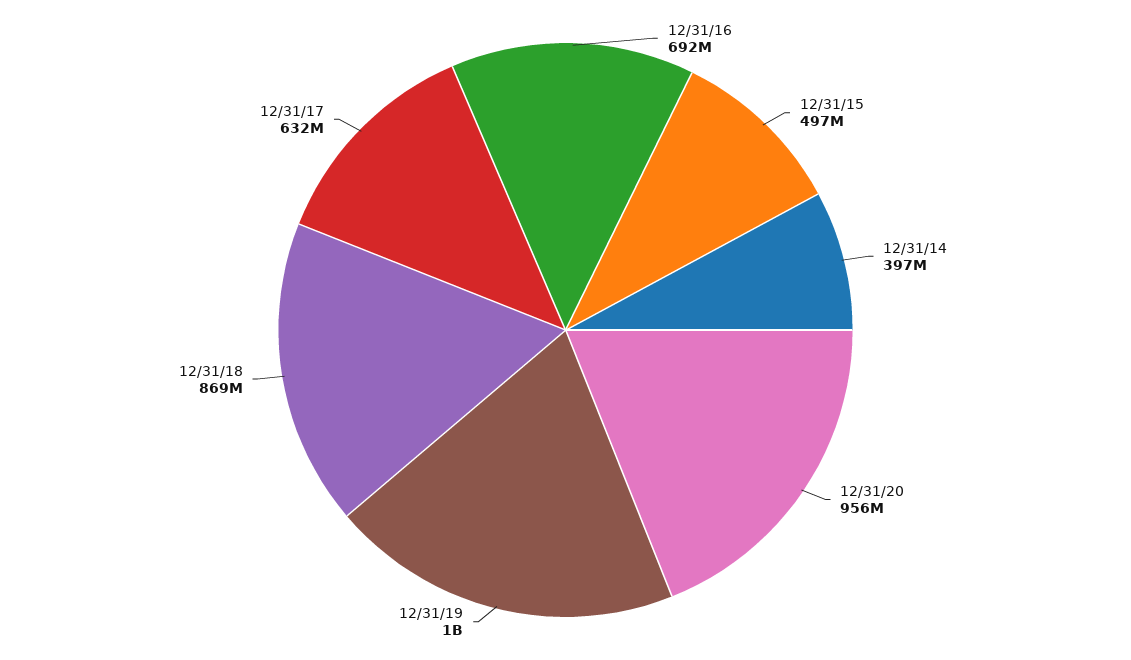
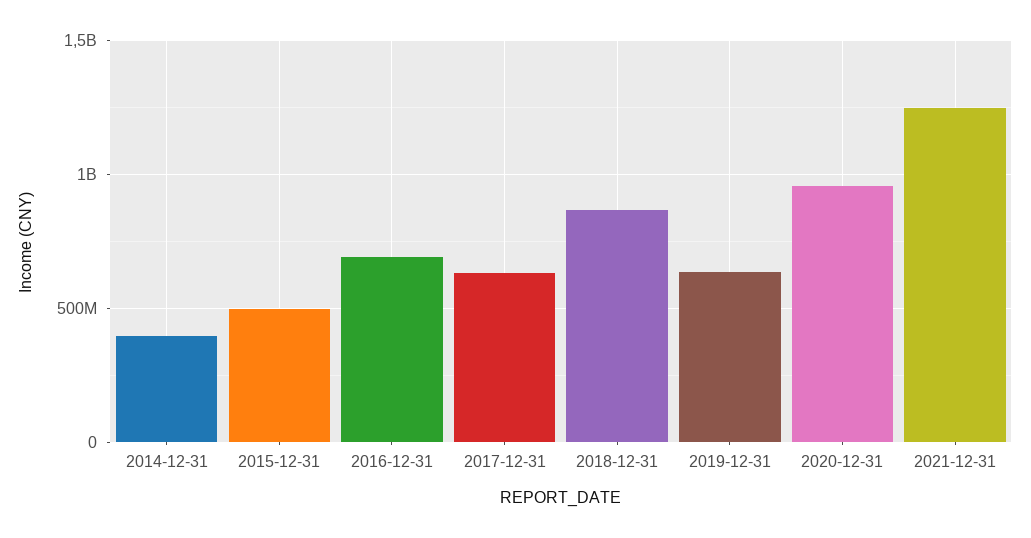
12/31/19: 1000000000 -> 650000000
2021-12-31: none -> 1250000000

